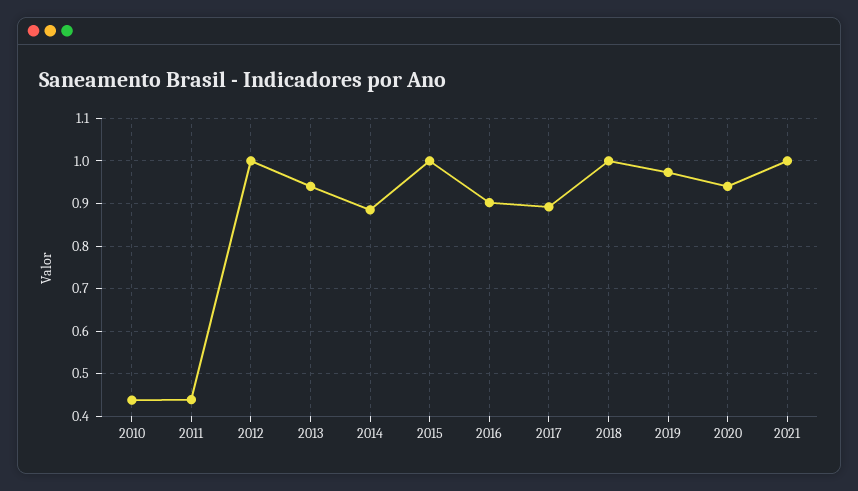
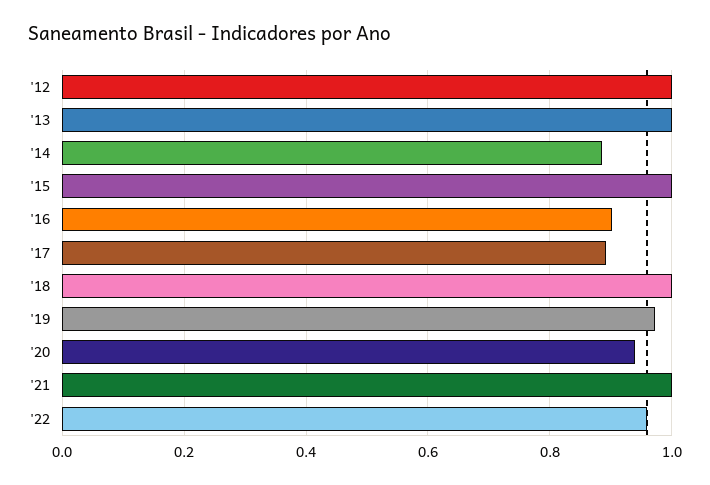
2010: 0.44 -> none
2011: 0.44 -> none
2013: 0.94 -> 1
'22: none -> 0.96

